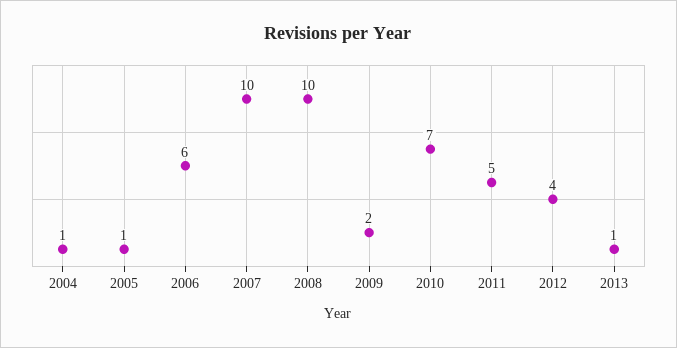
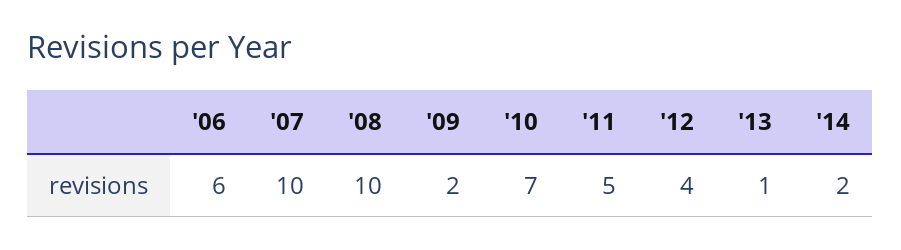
2004: 1 -> none
2005: 1 -> none
'14: none -> 2

